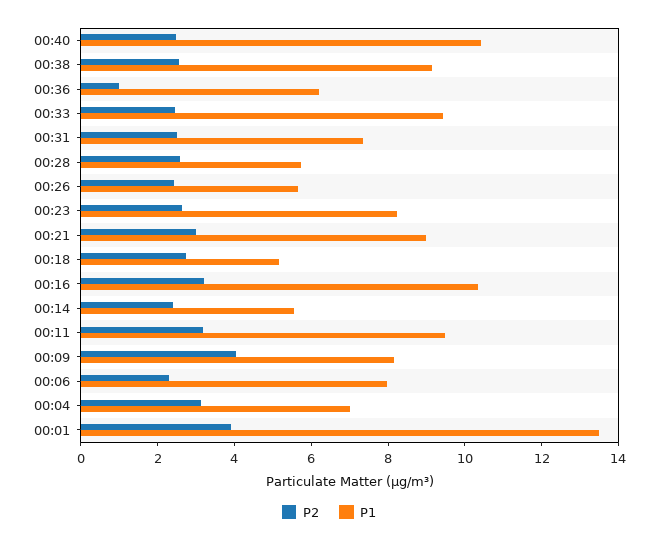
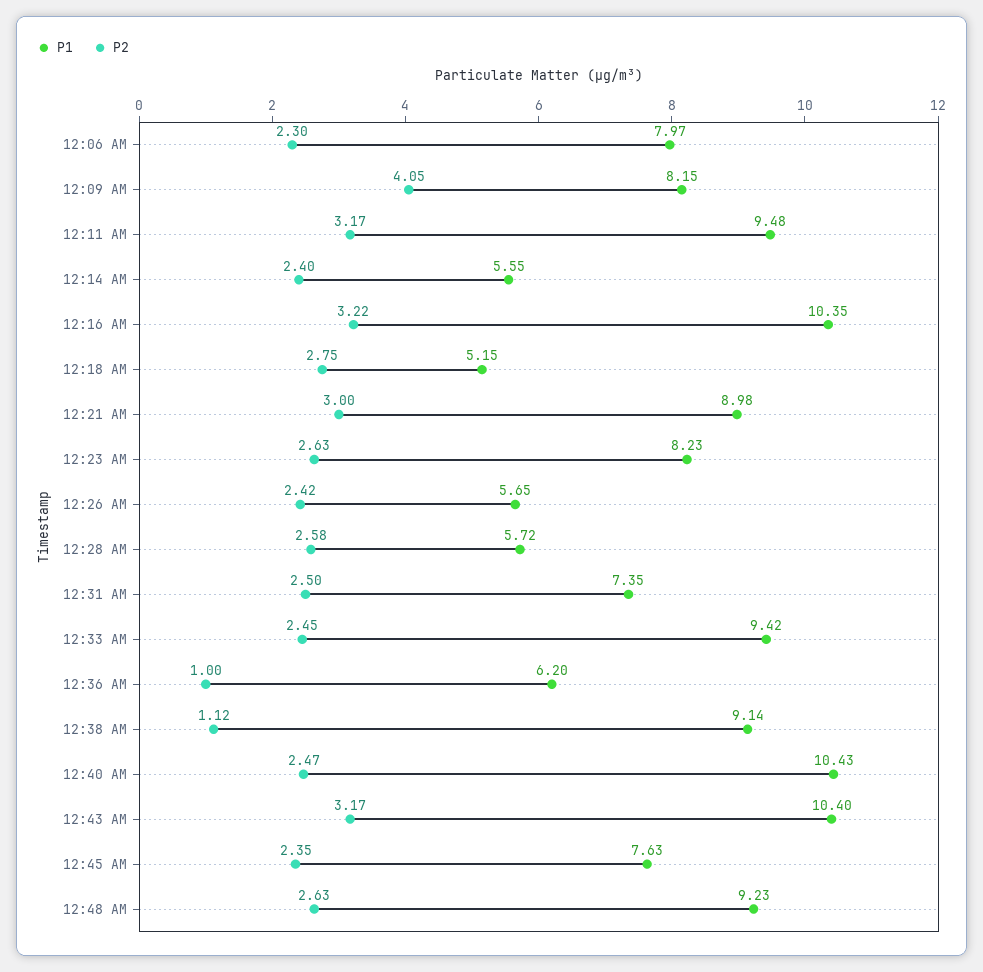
P2, 00:38: 2.5 -> 1.12
P2, 00:04: 3 -> none
P1, 00:04: 7 -> none
P2, 00:01: 4 -> none
P1, 00:01: 13.5 -> none
P1, 12:43 AM: none -> 10.4
P2, 12:43 AM: none -> 3.17
P1, 12:45 AM: none -> 7.63
P2, 12:45 AM: none -> 2.35
P1, 12:48 AM: none -> 9.23
P2, 12:48 AM: none -> 2.63

